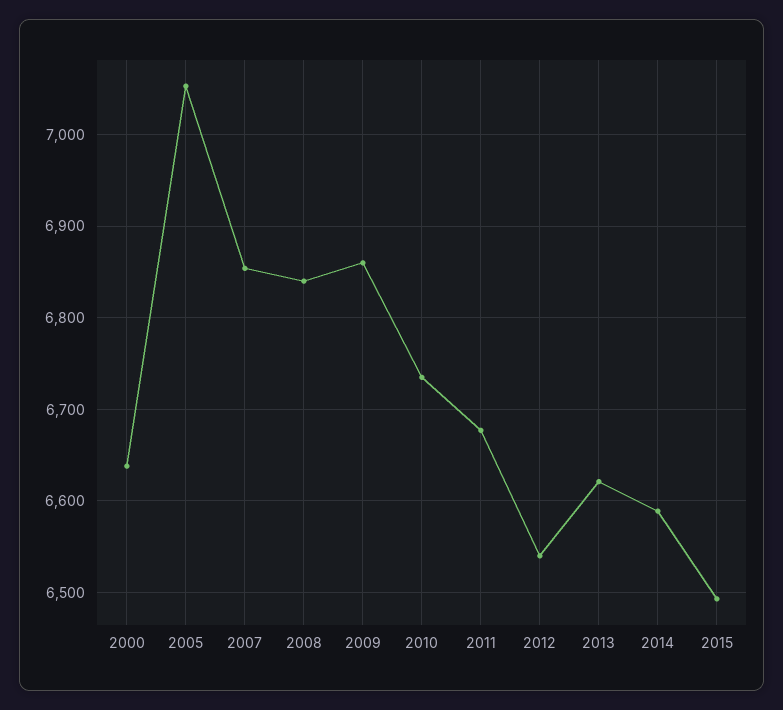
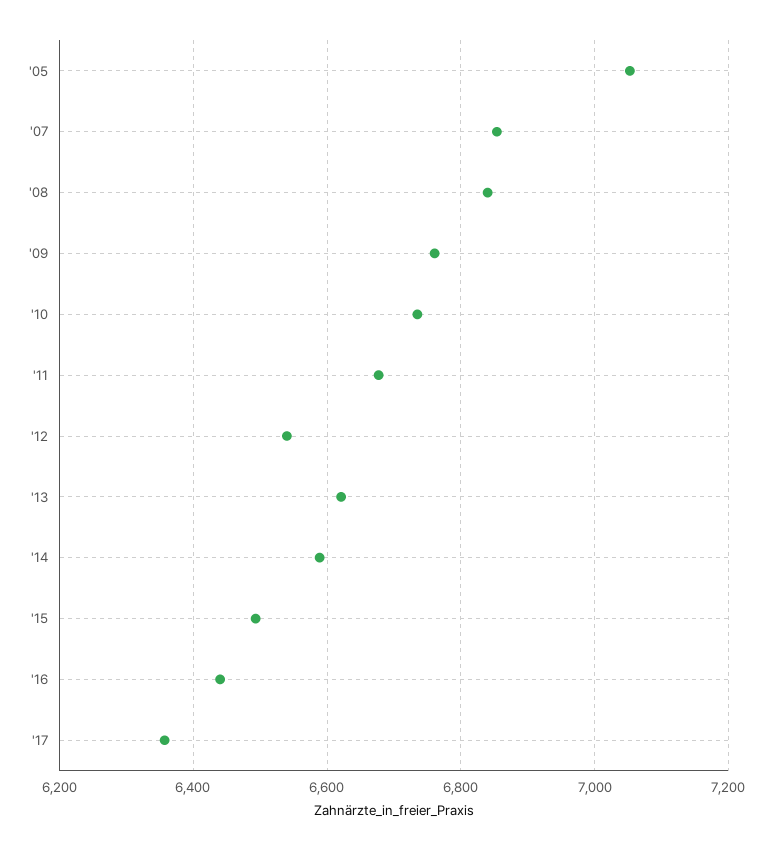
2000: 6640 -> none
2009: 6860 -> 6760
'16: none -> 6440
'17: none -> 6360

